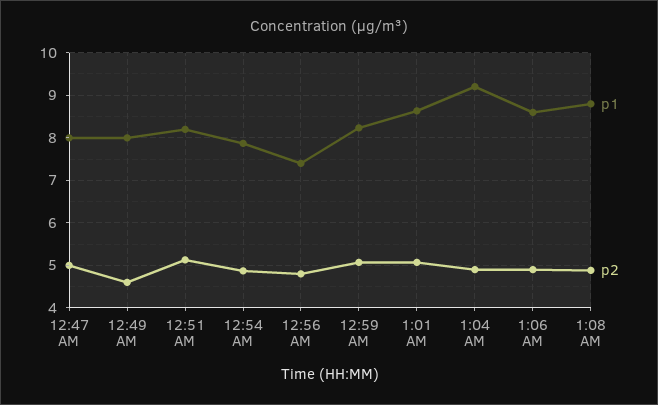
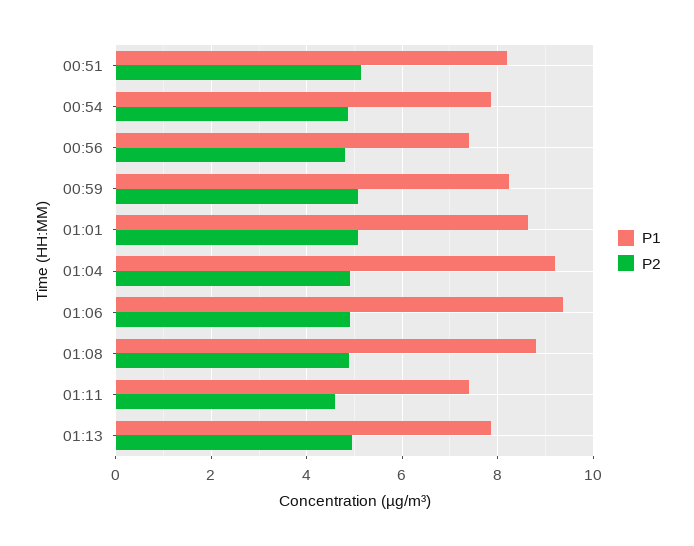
p1, 12:47 AM: 8 -> none
p2, 12:47 AM: 5 -> none
p1, 12:49 AM: 8 -> none
p2, 12:49 AM: 4.6 -> none
p1, 1:06 AM: 8.6 -> 9.4
p1, 01:11: none -> 7.4
p2, 01:11: none -> 4.6
p1, 01:13: none -> 7.8
p2, 01:13: none -> 5

